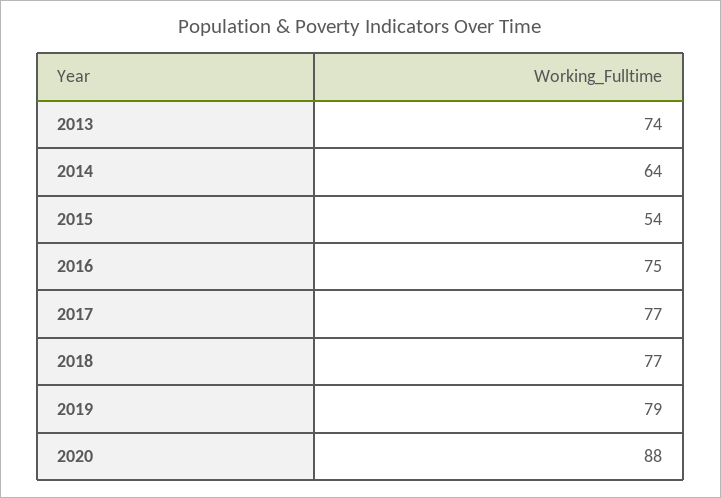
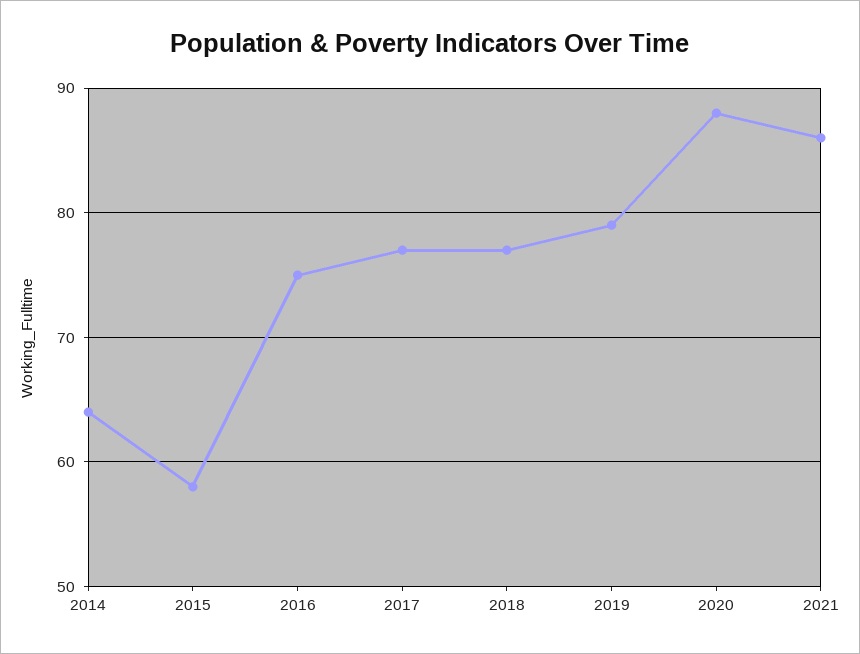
2013: 74 -> none
2015: 54 -> 58
2021: none -> 86

